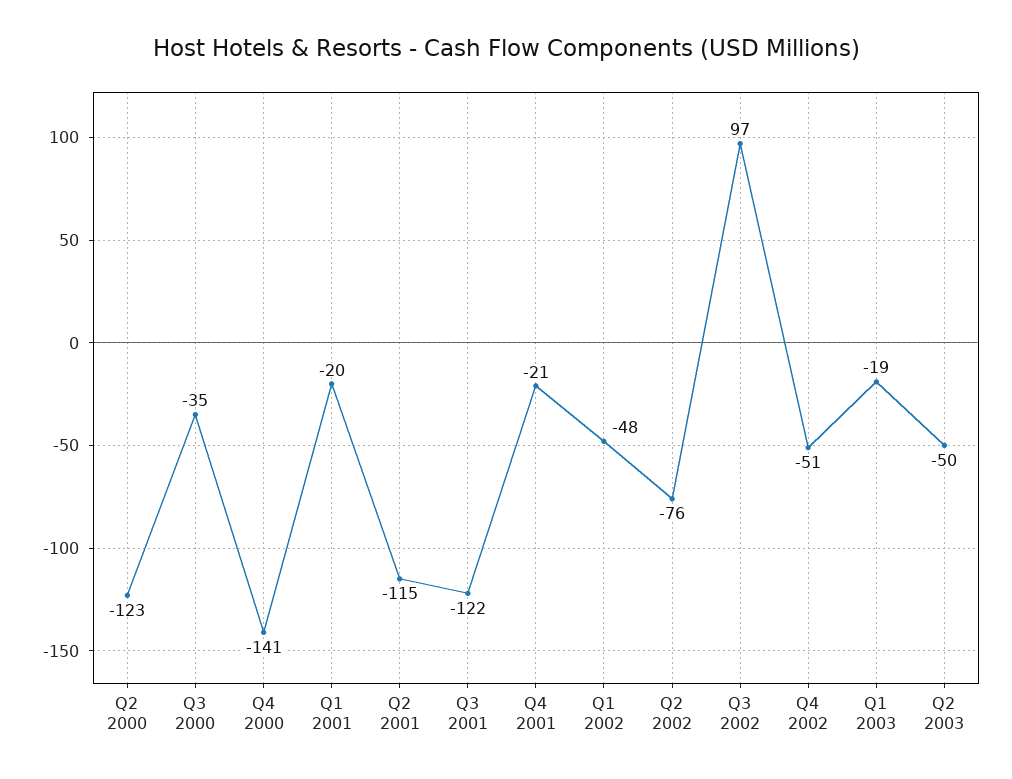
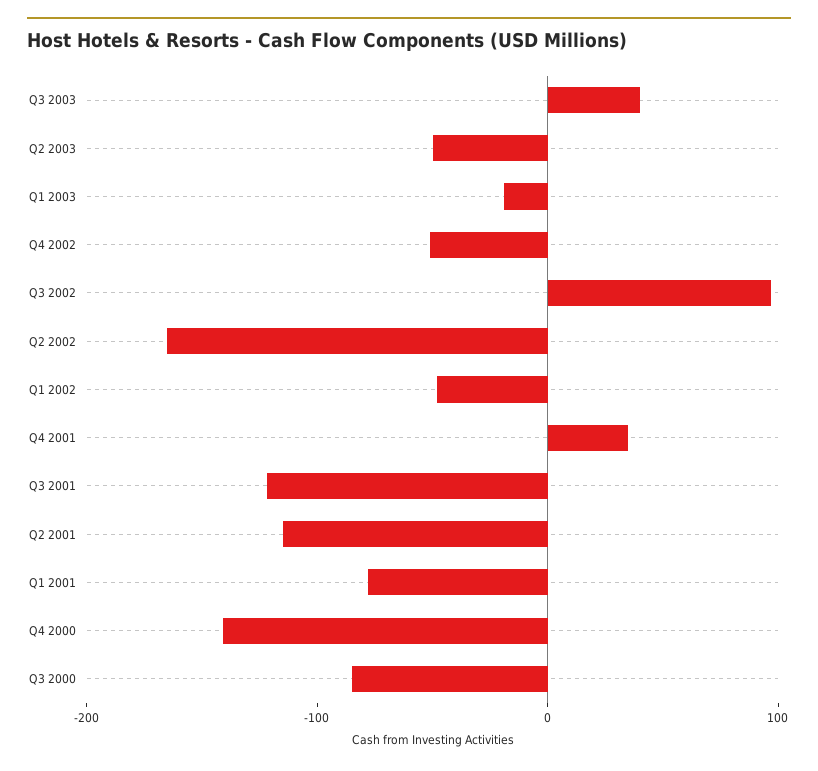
Q2 2000: -123 -> none
Q3 2000: -35 -> -80
Q1 2001: -20 -> -80
Q4 2001: -21 -> 40
Q2 2002: -76 -> -160
Q3 2003: none -> 40

